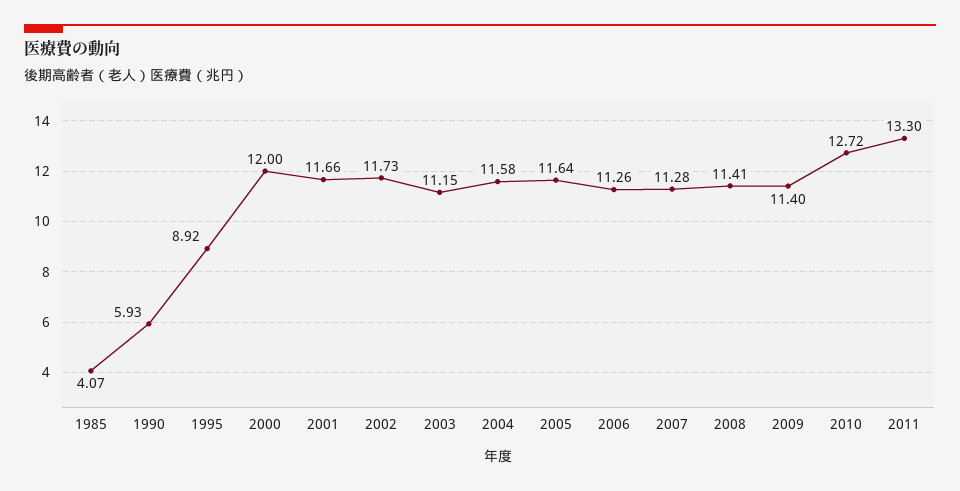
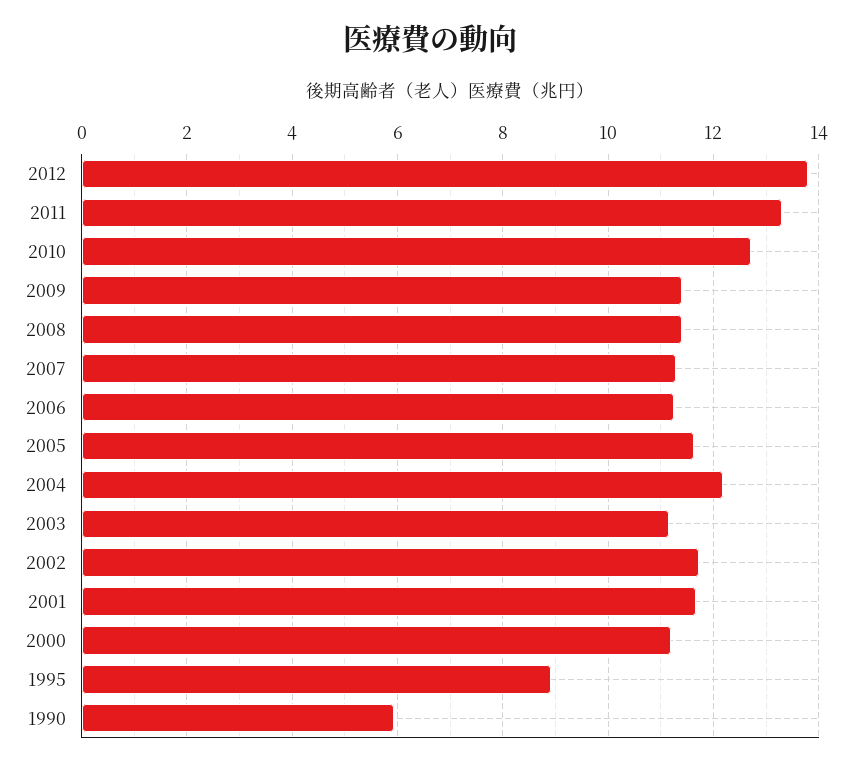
1985: 4.07 -> none
2000: 12 -> 11.2
2004: 11.58 -> 12.2
2012: none -> 13.8

